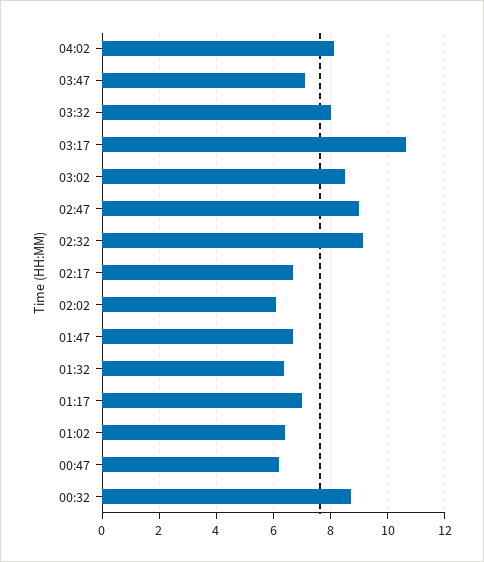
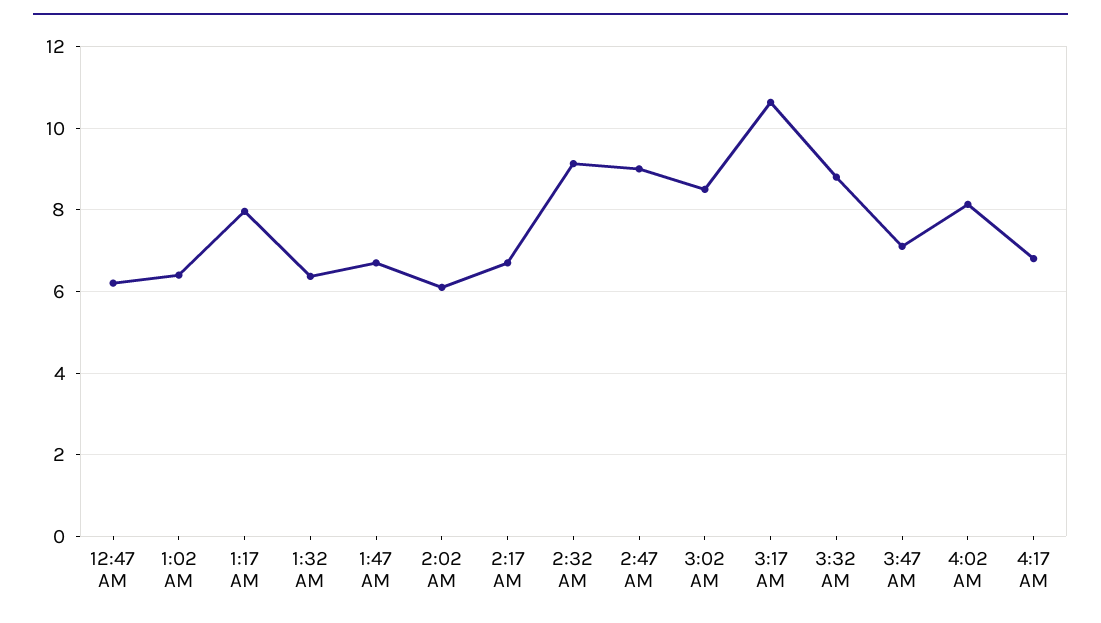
03:32: 8 -> 8.8
01:17: 7 -> 8
00:32: 8.75 -> none
4:17 AM: none -> 6.8

